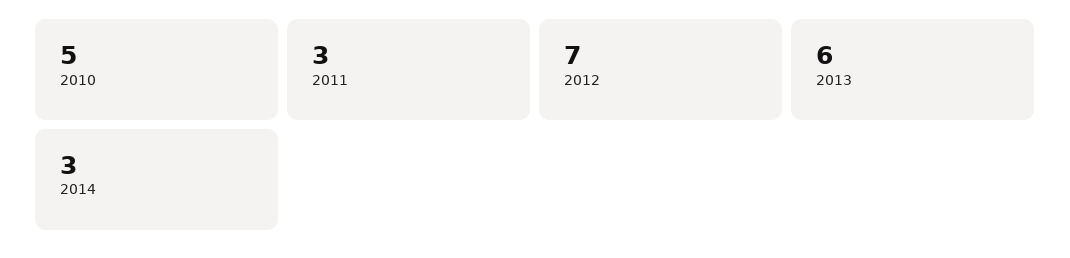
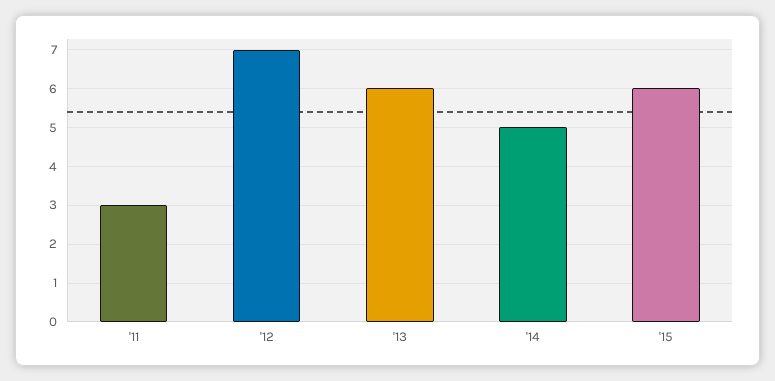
2010: 5 -> none
2014: 3 -> 5
'15: none -> 6

